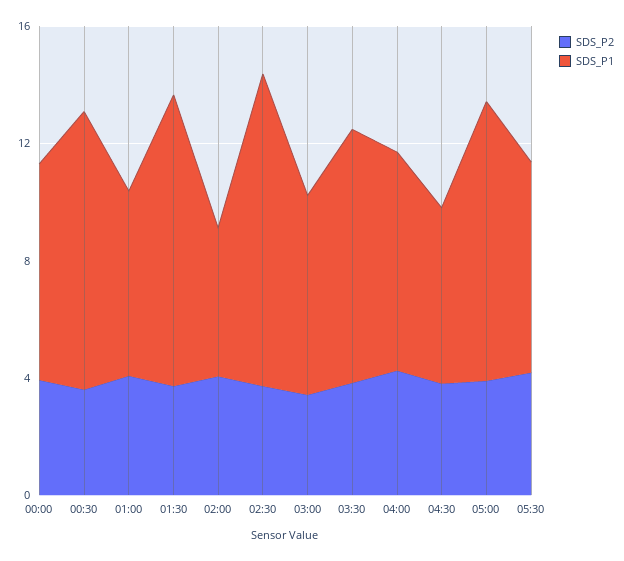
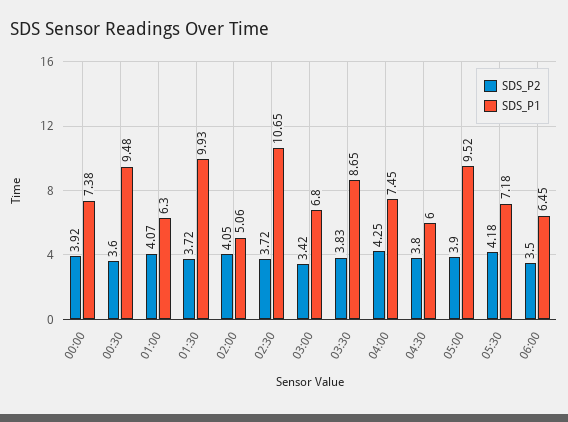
SDS_P2, 06:00: none -> 3.5
SDS_P1, 06:00: none -> 6.45

